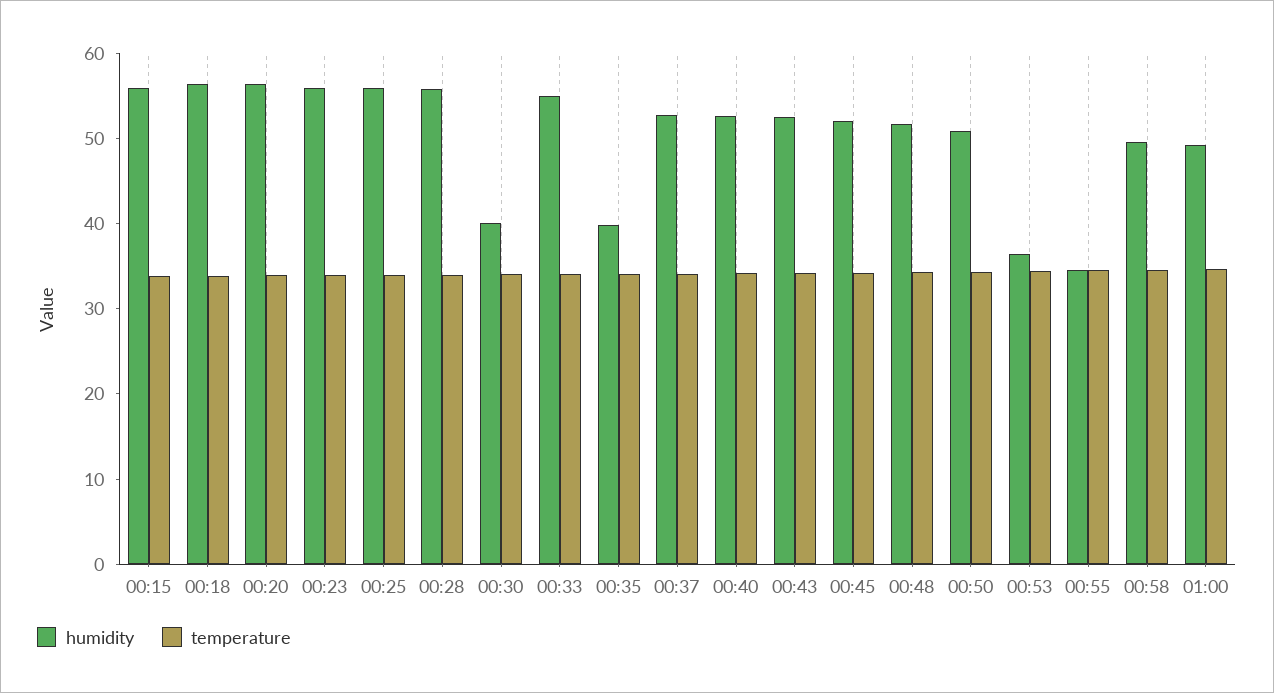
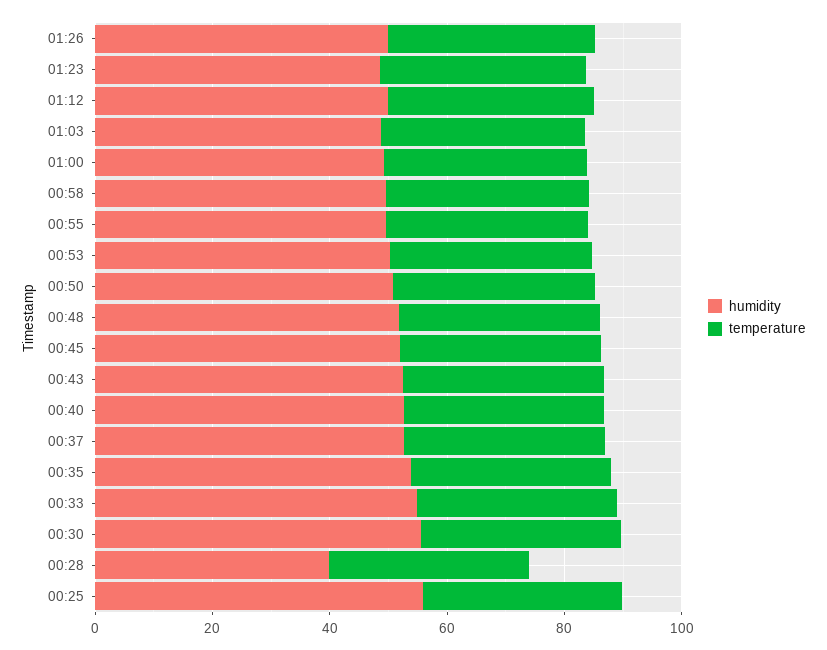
humidity, 00:15: 56 -> none
temperature, 00:15: 34 -> none
humidity, 00:18: 56 -> none
temperature, 00:18: 34 -> none
humidity, 00:20: 56 -> none
temperature, 00:20: 34 -> none
humidity, 00:23: 56 -> none
temperature, 00:23: 34 -> none
humidity, 00:28: 56 -> 40
humidity, 00:30: 40 -> 55
humidity, 00:35: 40 -> 55
humidity, 00:53: 36 -> 50
humidity, 00:55: 34 -> 50
humidity, 01:26: none -> 50
temperature, 01:26: none -> 35
humidity, 01:23: none -> 50
temperature, 01:23: none -> 35
humidity, 01:12: none -> 50
temperature, 01:12: none -> 35
humidity, 01:03: none -> 50
temperature, 01:03: none -> 35

